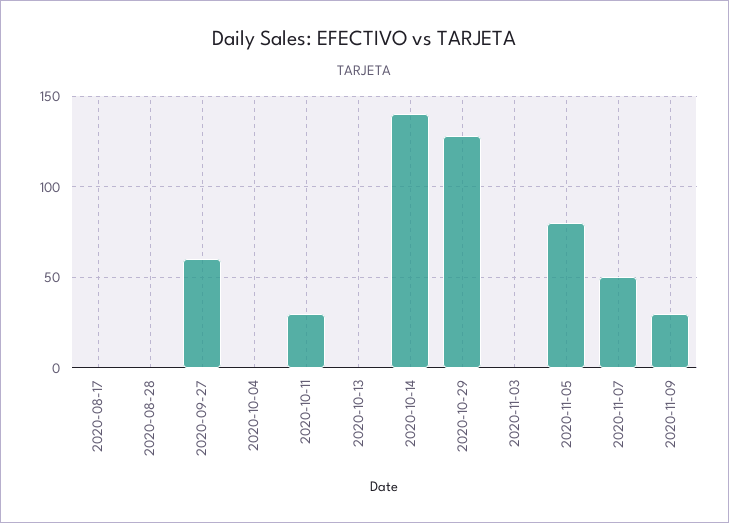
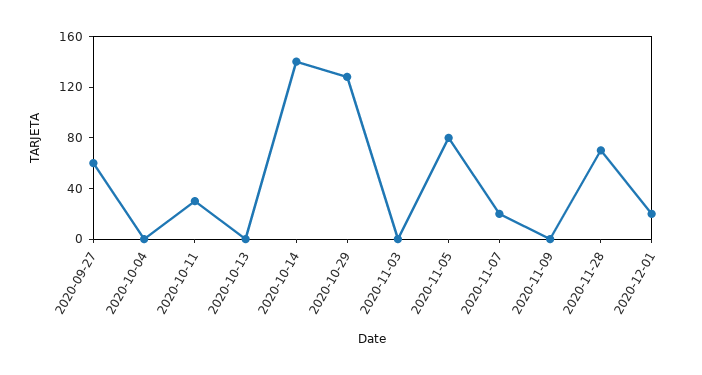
2020-08-17: 0 -> none
2020-08-28: 0 -> none
2020-11-07: 50 -> 20
2020-11-09: 30 -> 0
2020-11-28: none -> 70
2020-12-01: none -> 20

